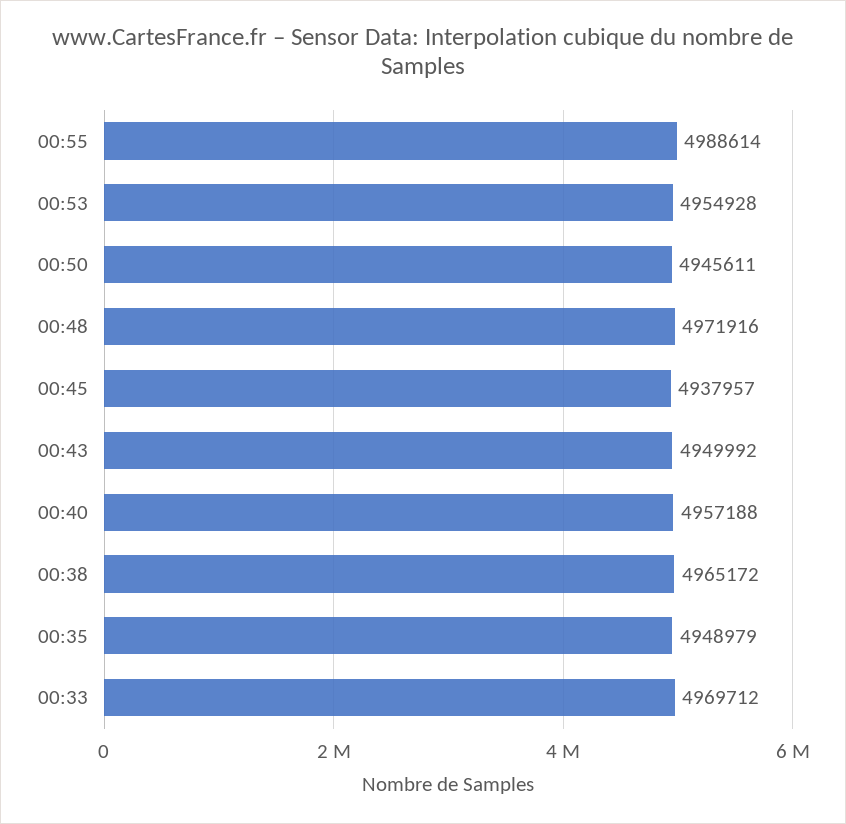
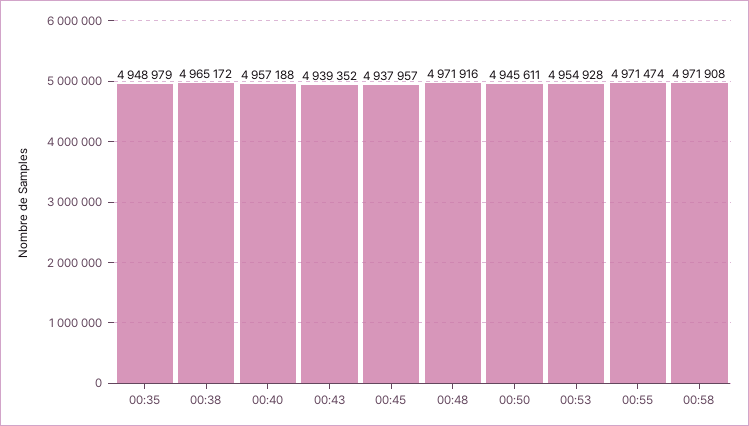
00:55: 4988614 -> 4971474
00:43: 4949992 -> 4939352
00:33: 4969712 -> none
00:58: none -> 4971908

